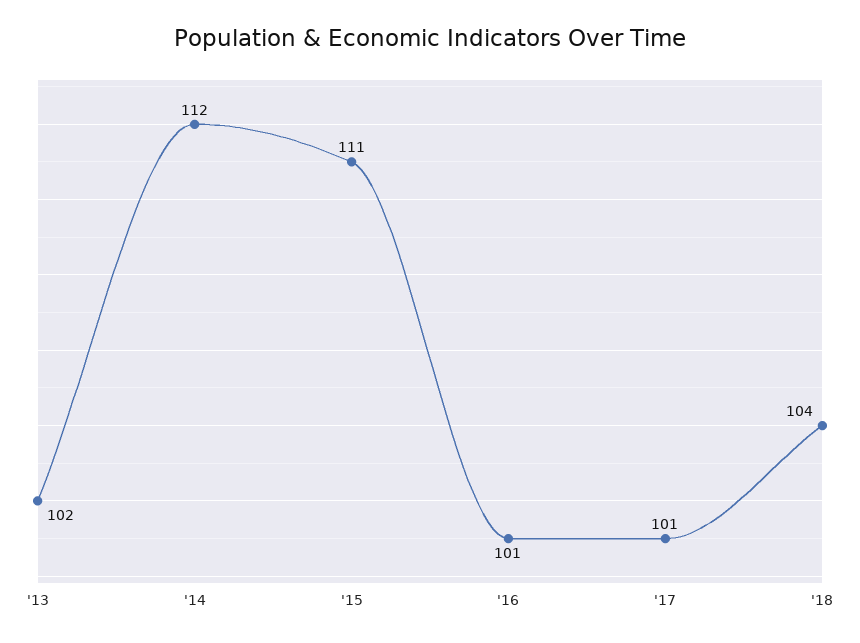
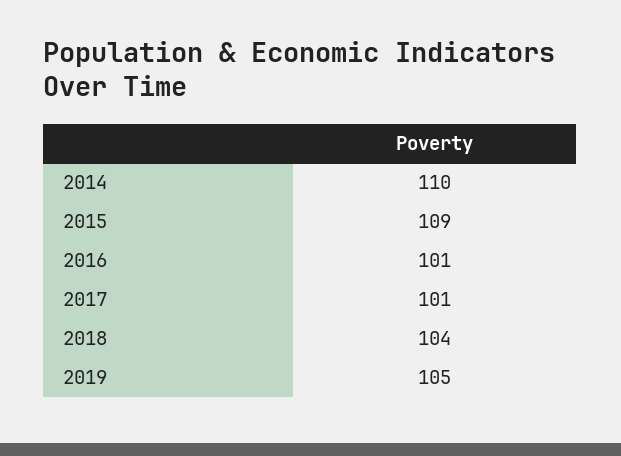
'13: 102 -> none
'14: 112 -> 110
'15: 111 -> 109
2019: none -> 105

